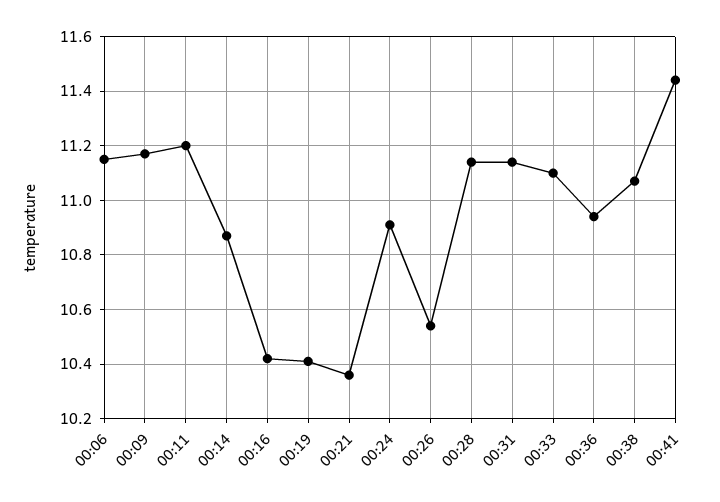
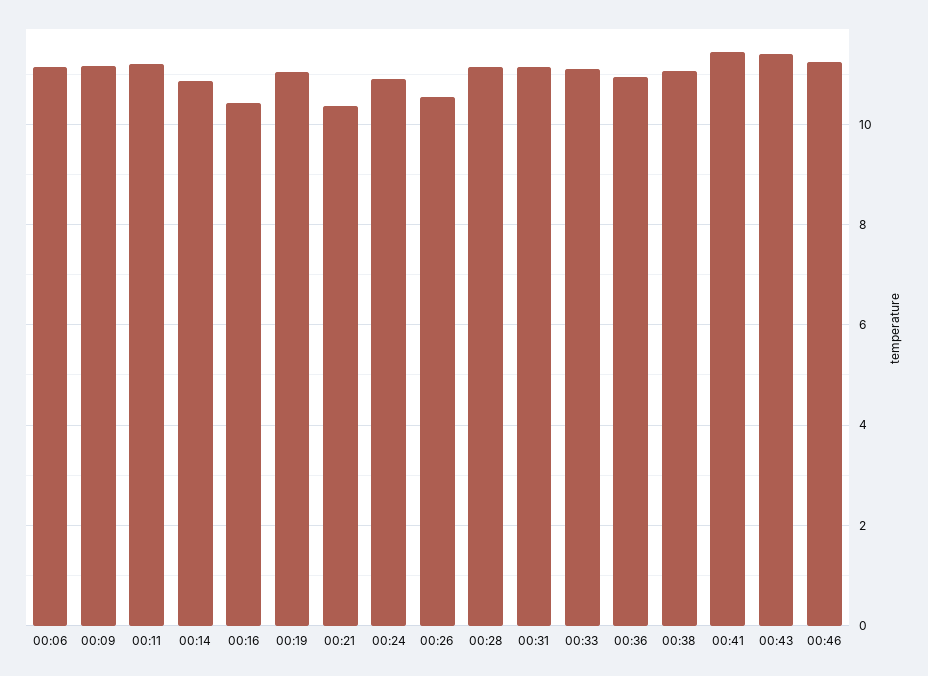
00:19: 10.4 -> 11
00:43: none -> 11.4
00:46: none -> 11.2

